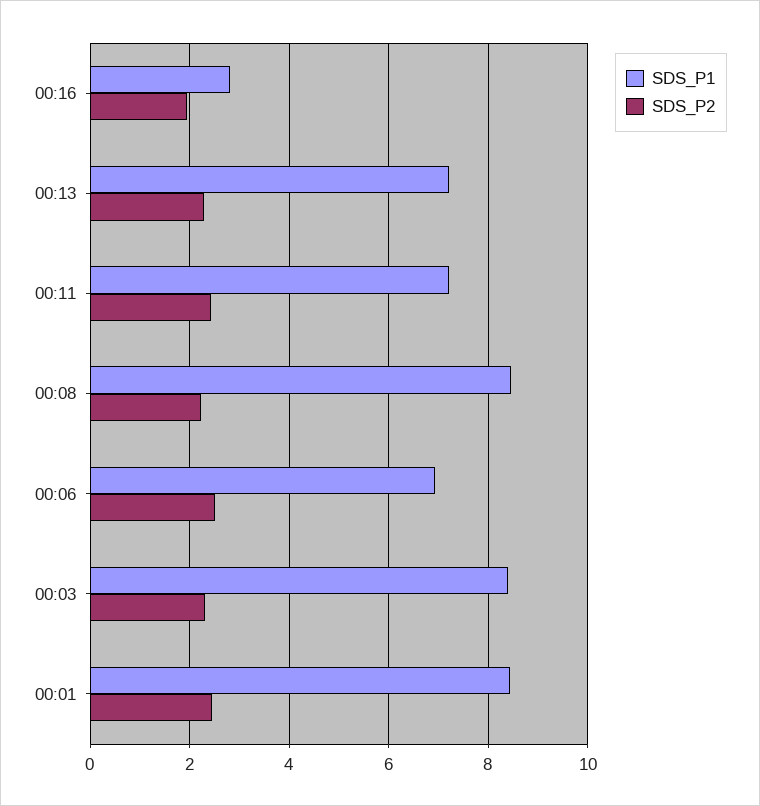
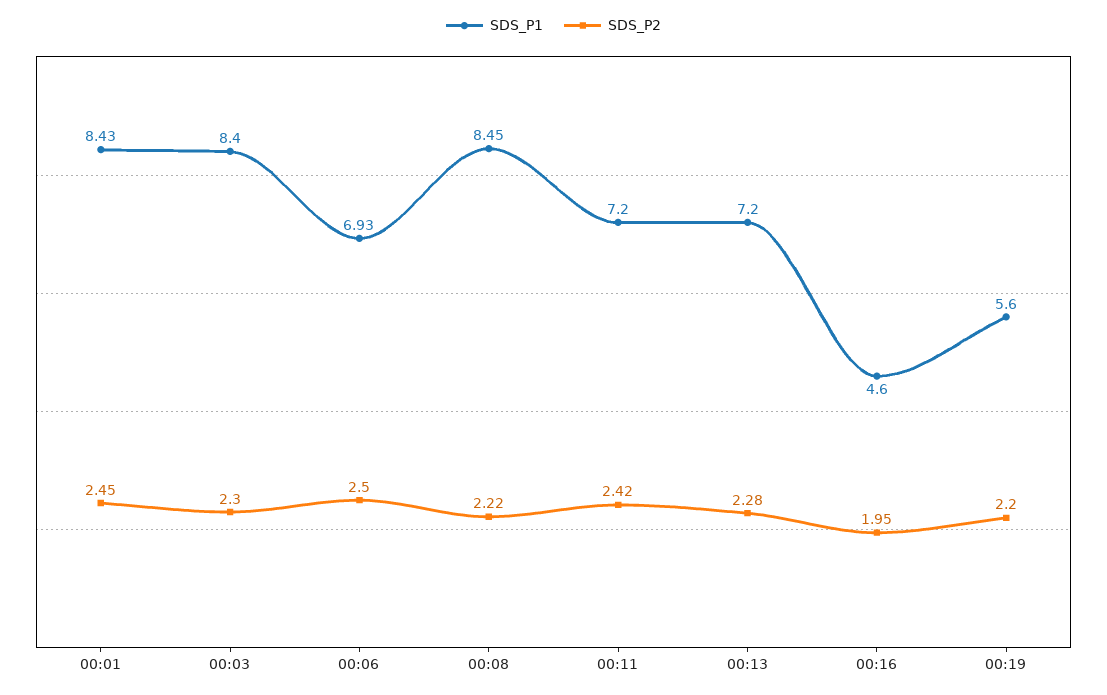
SDS_P1, 00:16: 2.8 -> 4.6
SDS_P1, 00:19: none -> 5.6
SDS_P2, 00:19: none -> 2.2

